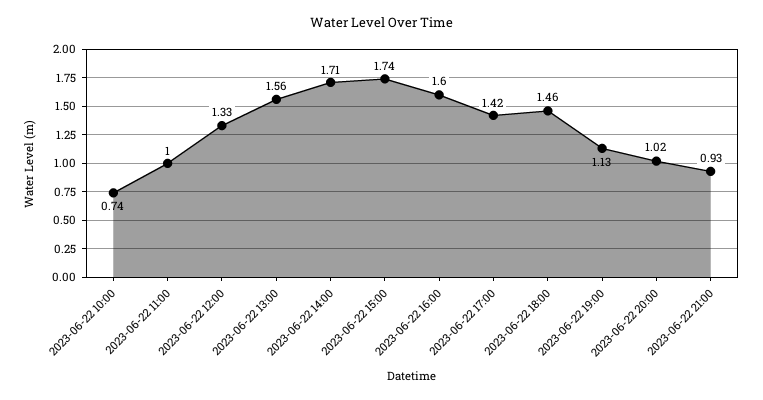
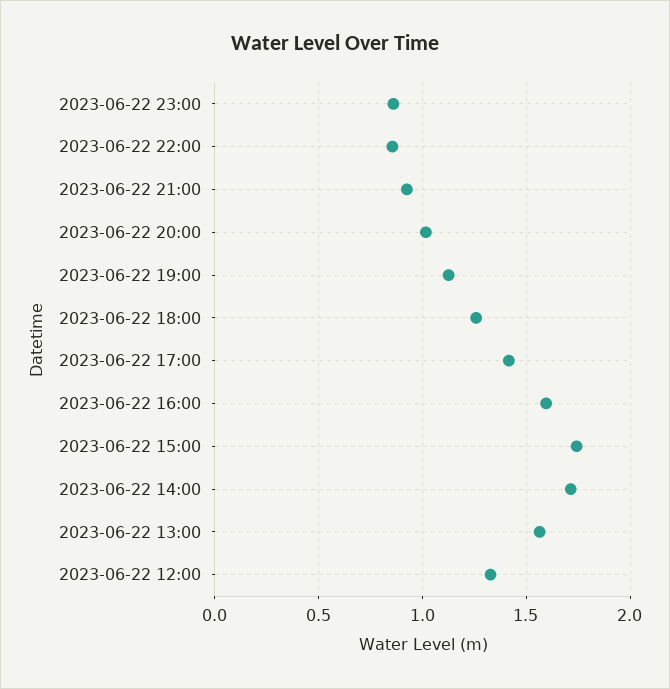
2023-06-22 10:00: 0.74 -> none
2023-06-22 11:00: 1 -> none
2023-06-22 18:00: 1.46 -> 1.25
2023-06-22 23:00: none -> 0.85
2023-06-22 22:00: none -> 0.85

